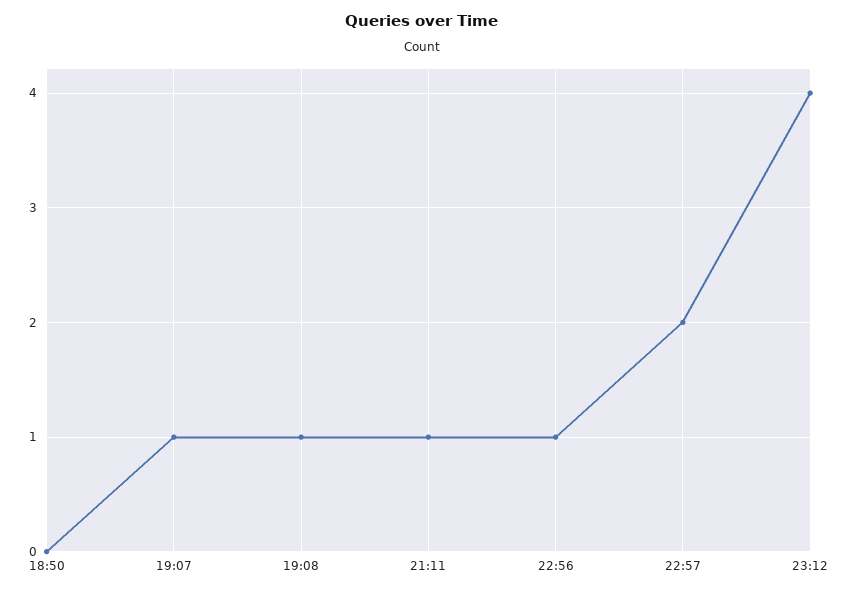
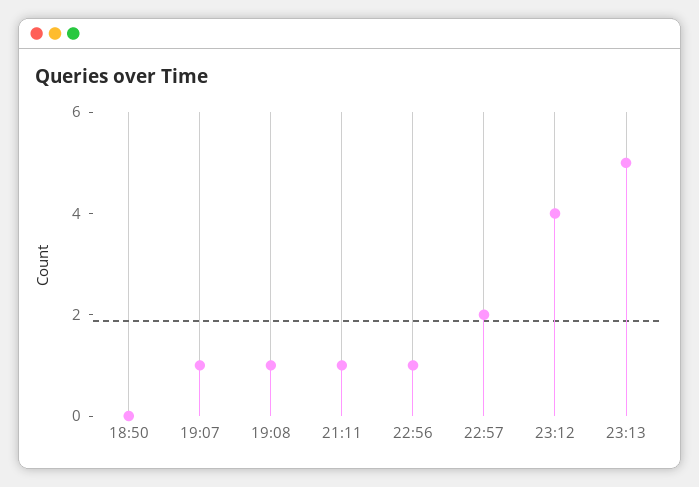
23:13: none -> 5

